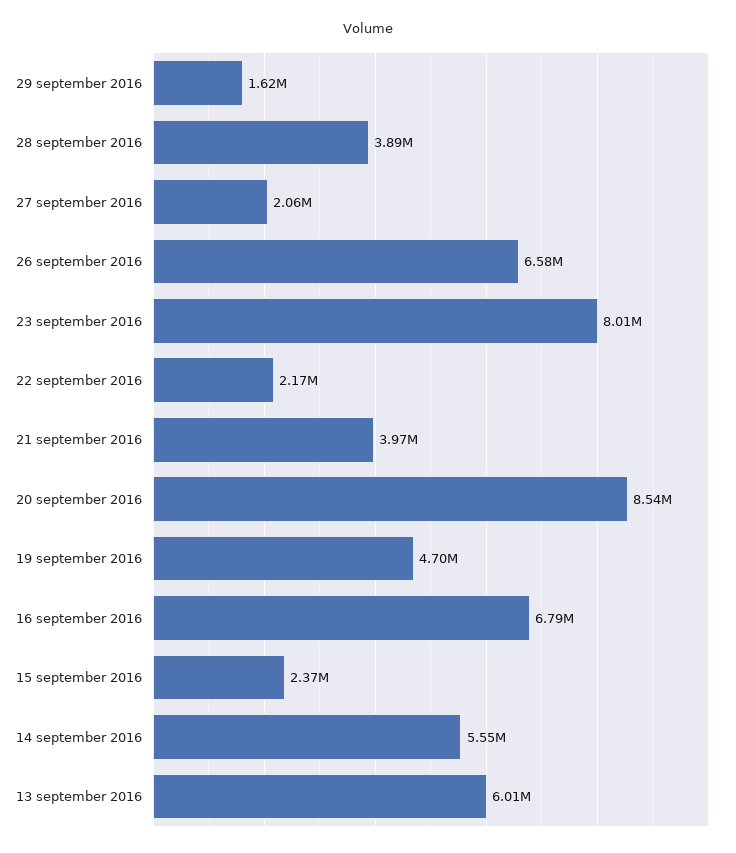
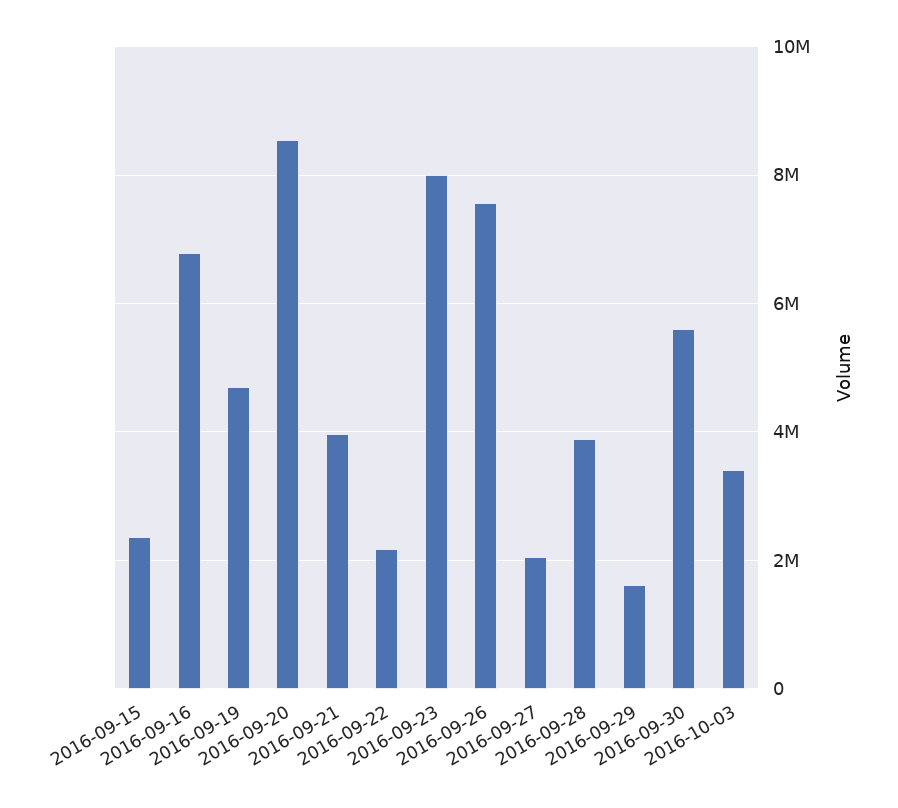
26 september 2016: 6580000 -> 7600000
14 september 2016: 5550000 -> none
13 september 2016: 6010000 -> none
2016-09-30: none -> 5600000
2016-10-03: none -> 3400000

